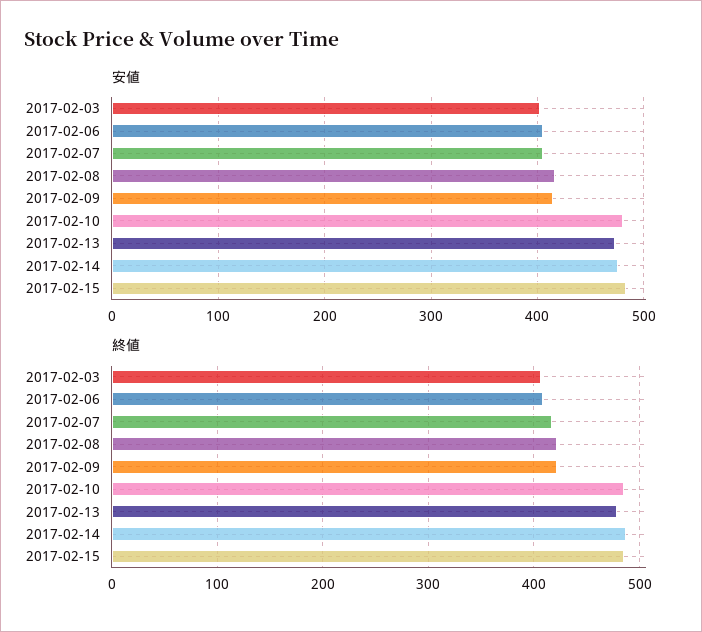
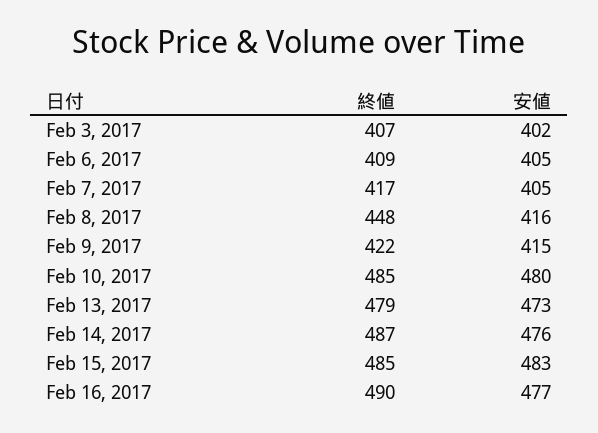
終値, 2017-02-08: 420 -> 448
終値, Feb 16, 2017: none -> 490
安値, Feb 16, 2017: none -> 477

